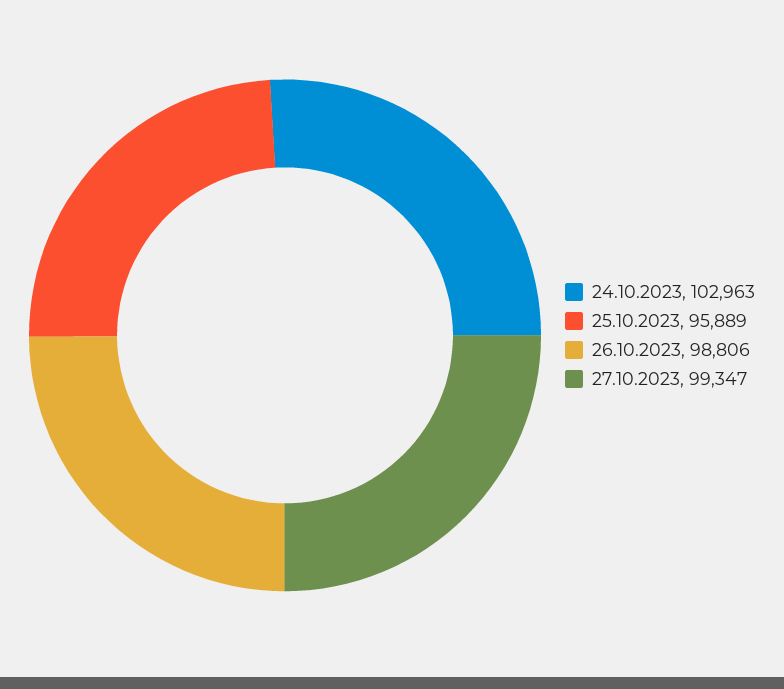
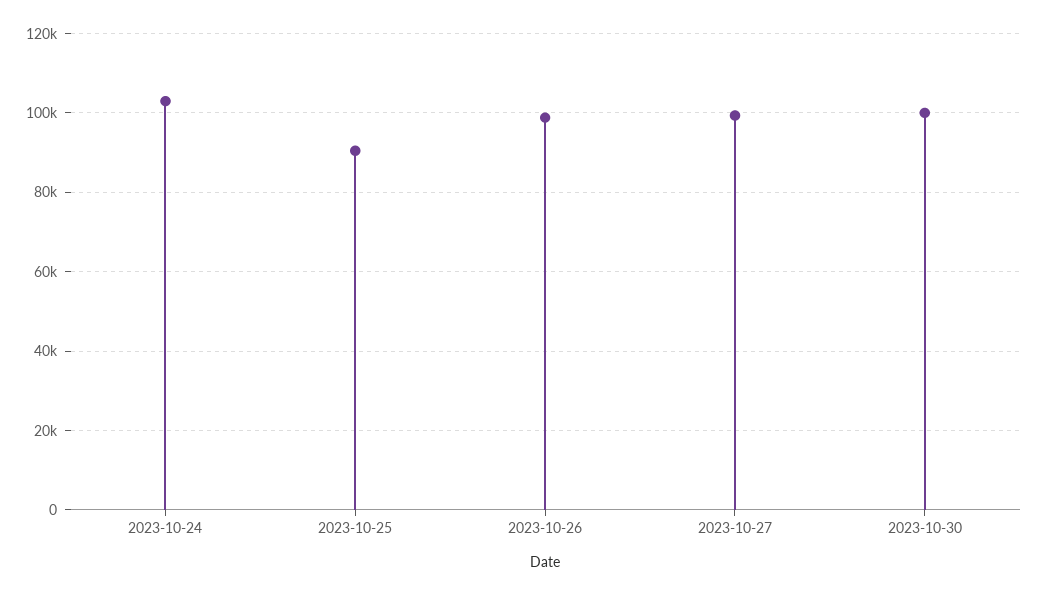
25.10.2023: 95889 -> 90000
2023-10-30: none -> 100000

